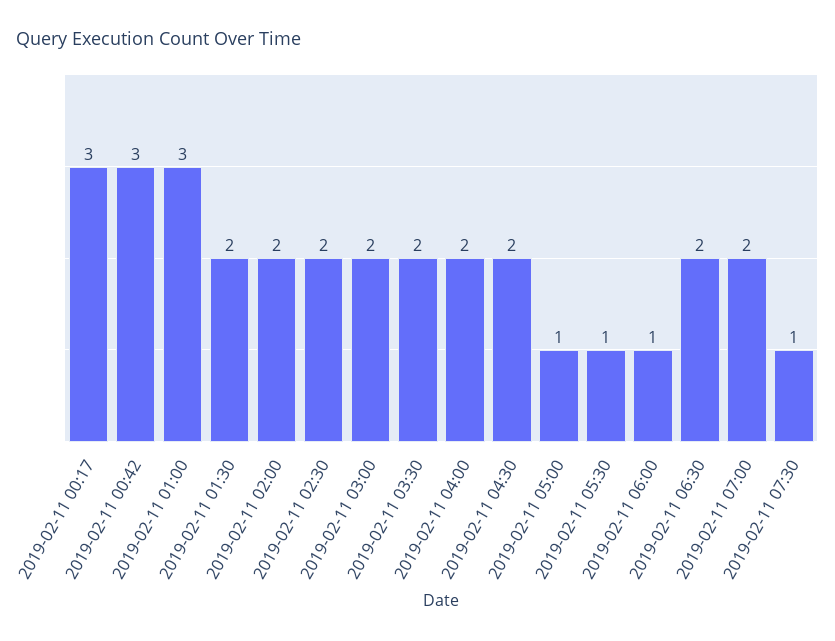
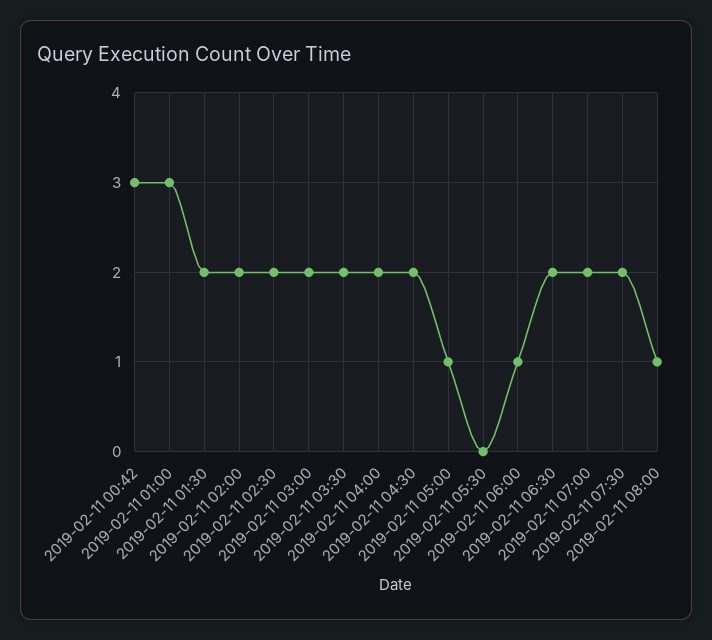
2019-02-11 00:17: 3 -> none
2019-02-11 05:30: 1 -> 0
2019-02-11 07:30: 1 -> 2
2019-02-11 08:00: none -> 1

